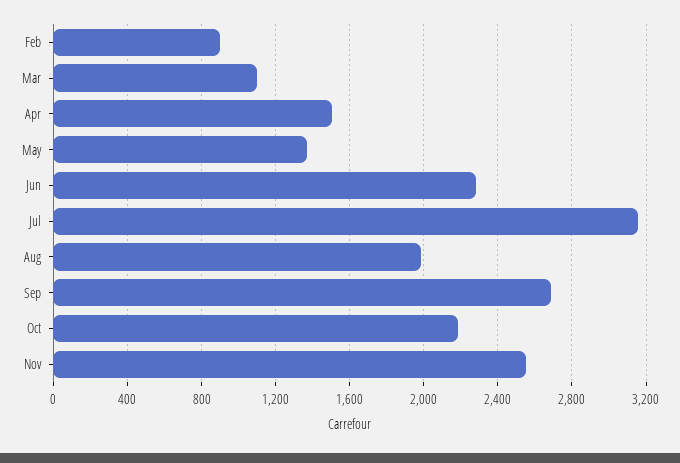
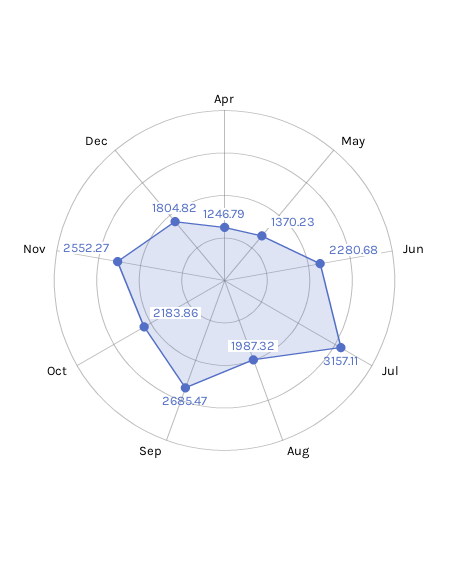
Feb: 900 -> none
Mar: 1100 -> none
Apr: 1500 -> 1246.79
Dec: none -> 1804.82

